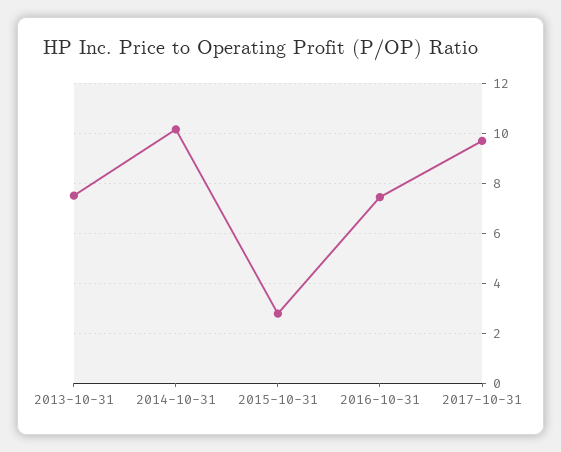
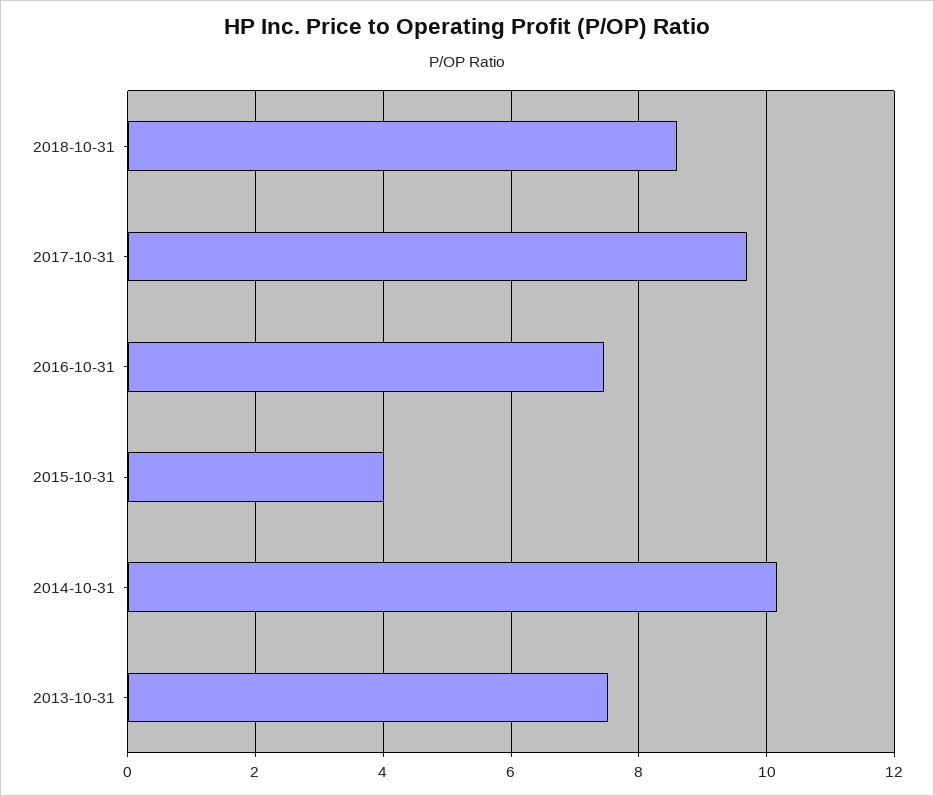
2015-10-31: 2.75 -> 4
2018-10-31: none -> 8.6

